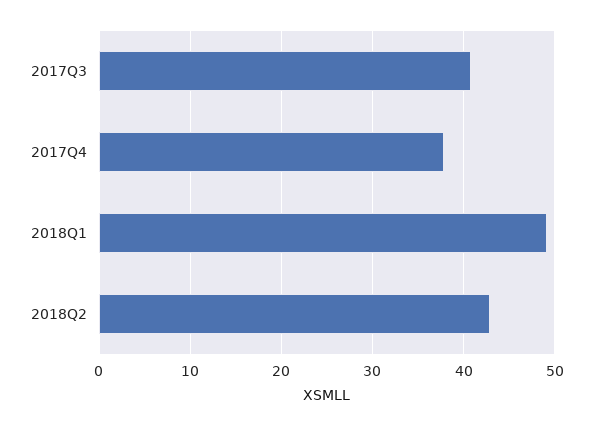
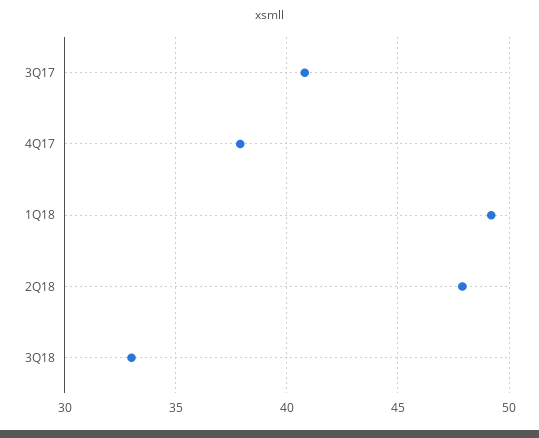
2018Q2: 43 -> 48
3Q18: none -> 33

